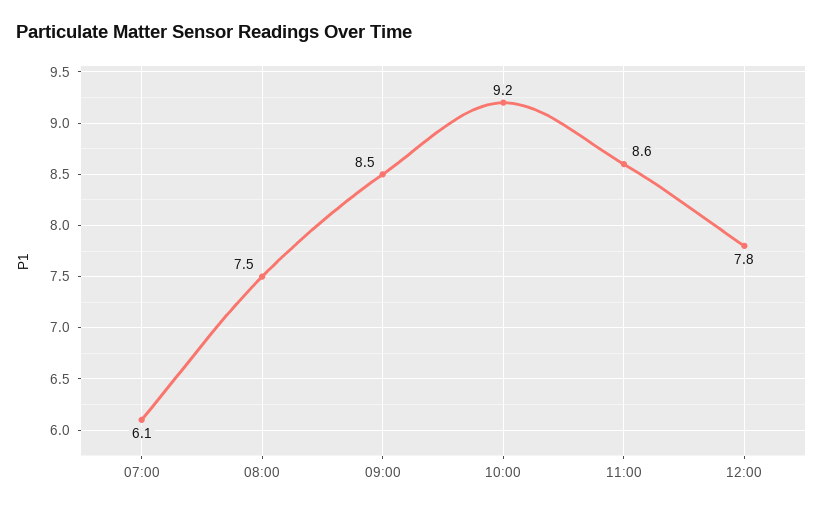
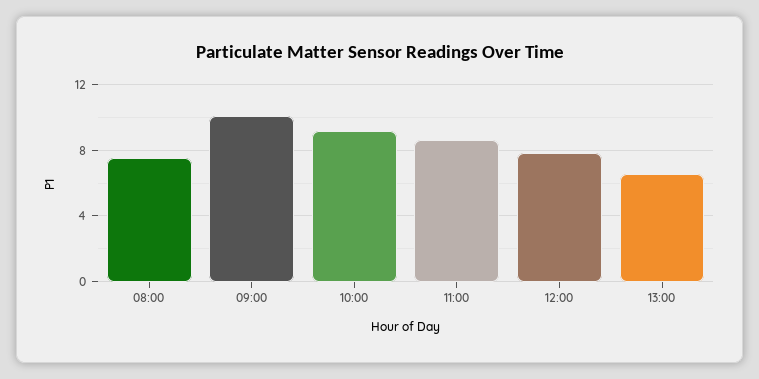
07:00: 6.1 -> none
09:00: 8.5 -> 10
13:00: none -> 6.5

